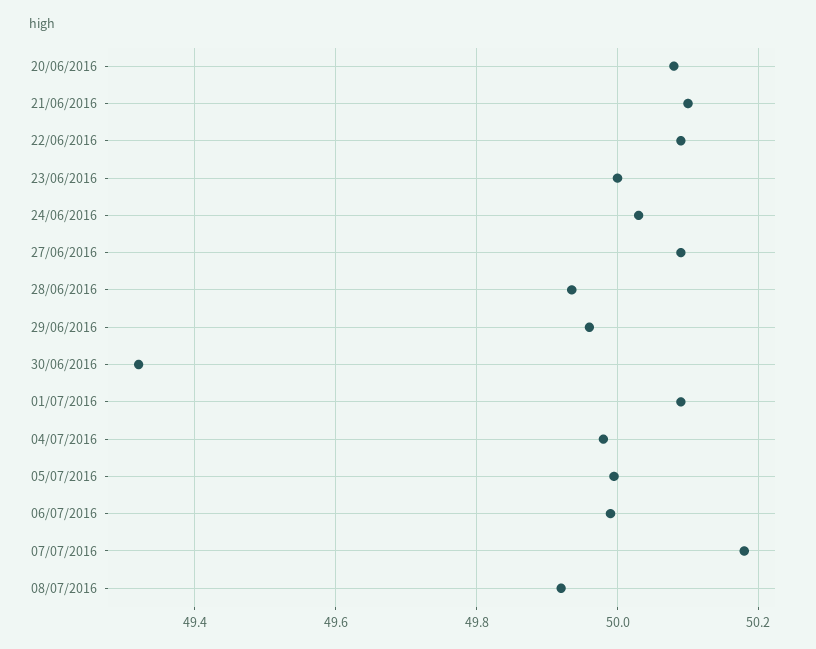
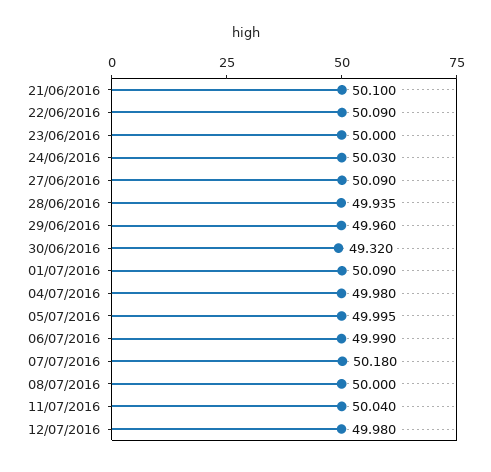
20/06/2016: 50.08 -> none
08/07/2016: 49.92 -> 50
11/07/2016: none -> 50.04
12/07/2016: none -> 49.98

